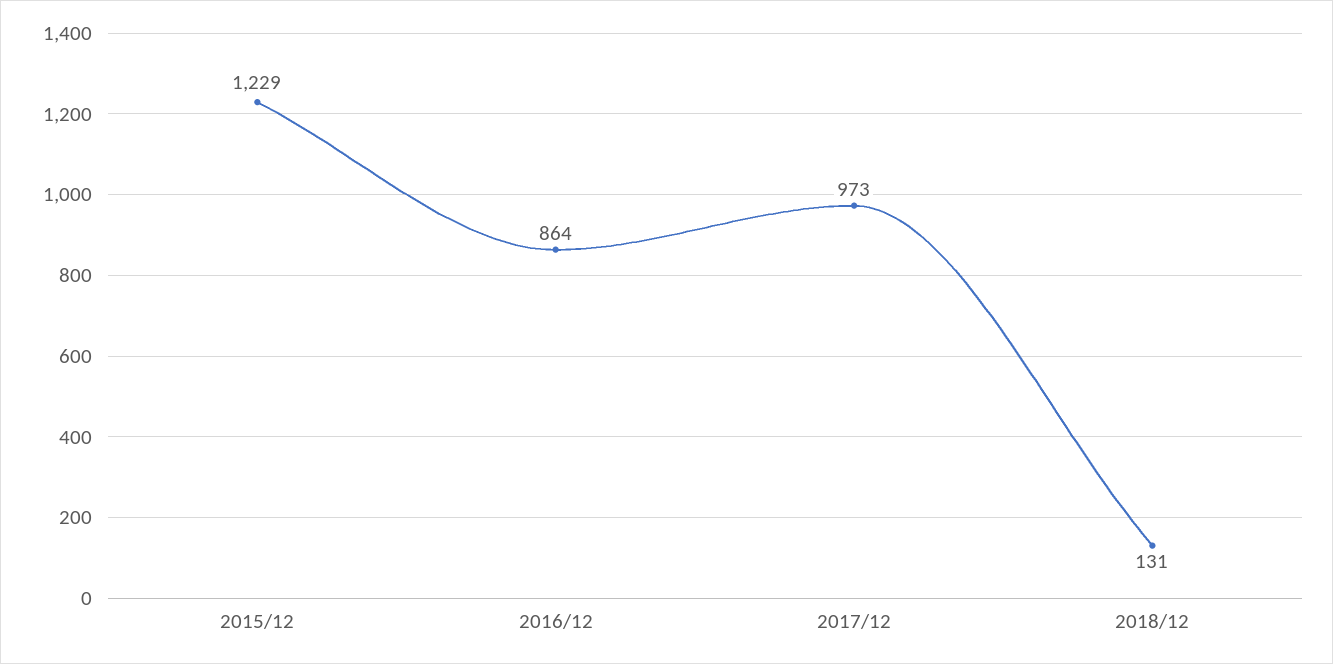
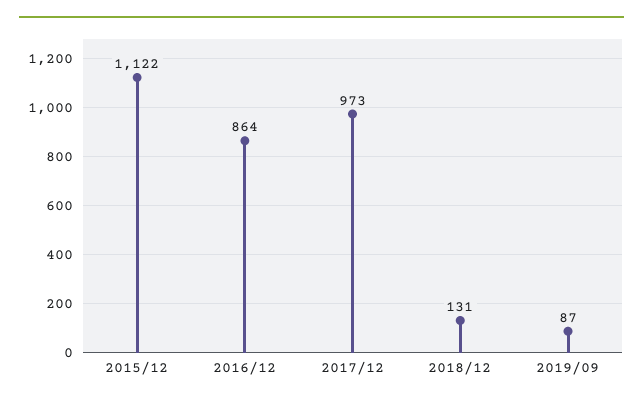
2015/12: 1229 -> 1122
2019/09: none -> 87

